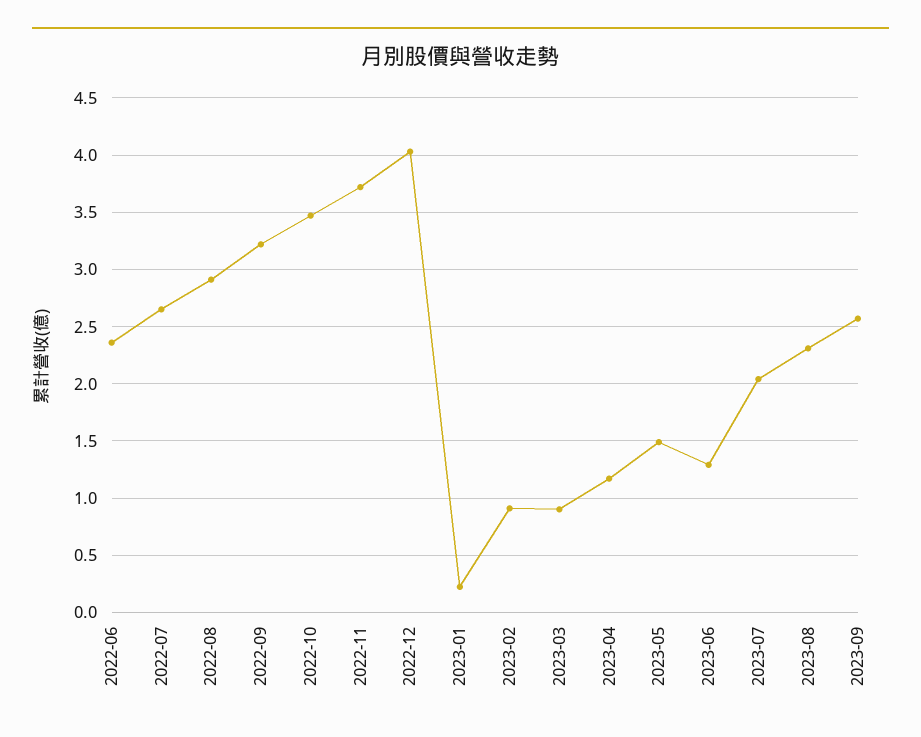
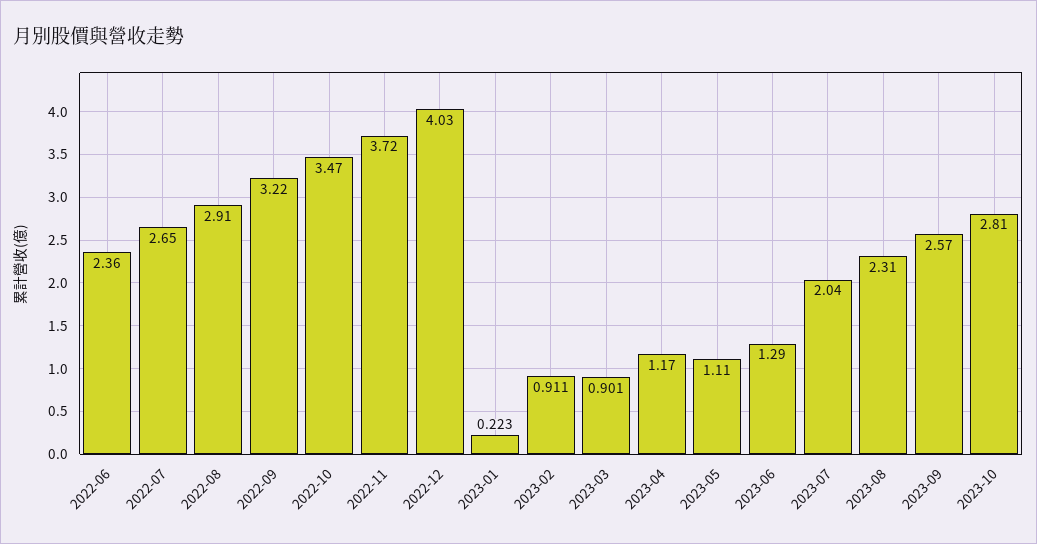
2023-05: 1.5 -> 1.11
2023-10: none -> 2.81

